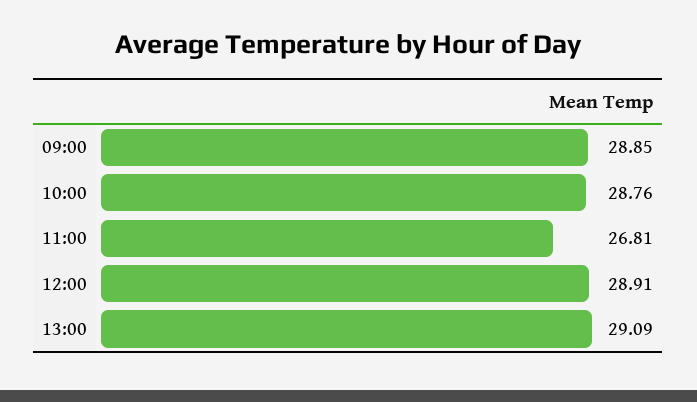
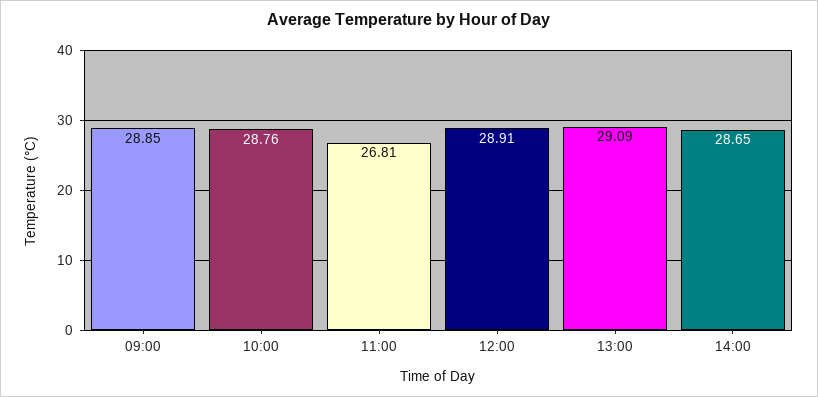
14:00: none -> 28.65

